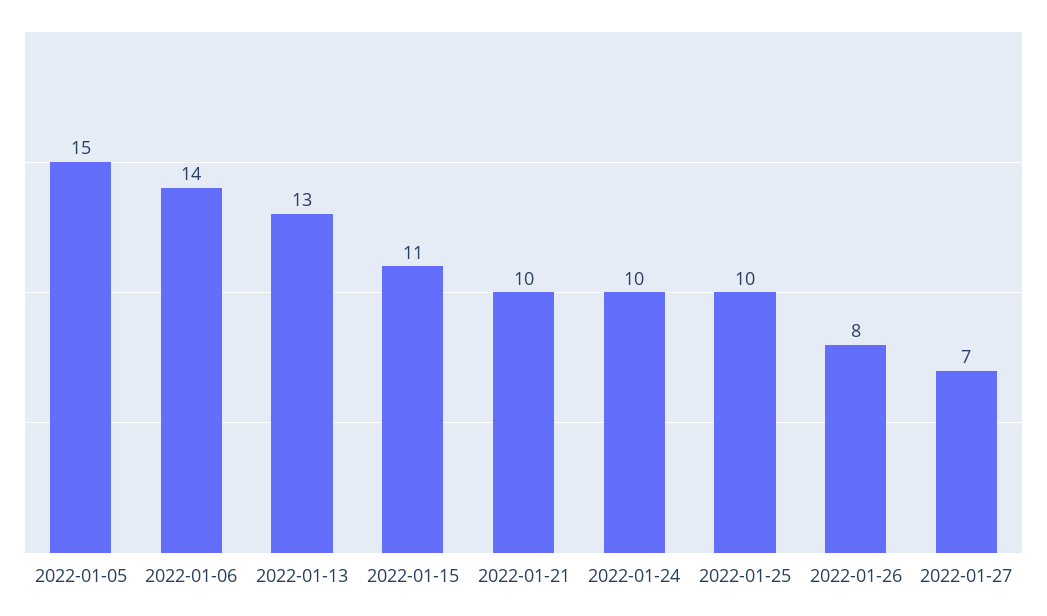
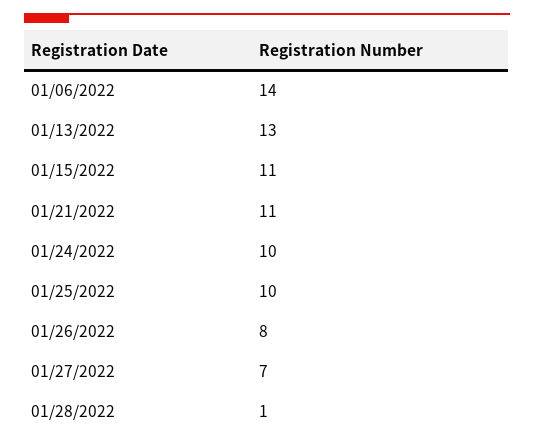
2022-01-05: 15 -> none
2022-01-21: 10 -> 11
01/28/2022: none -> 1

